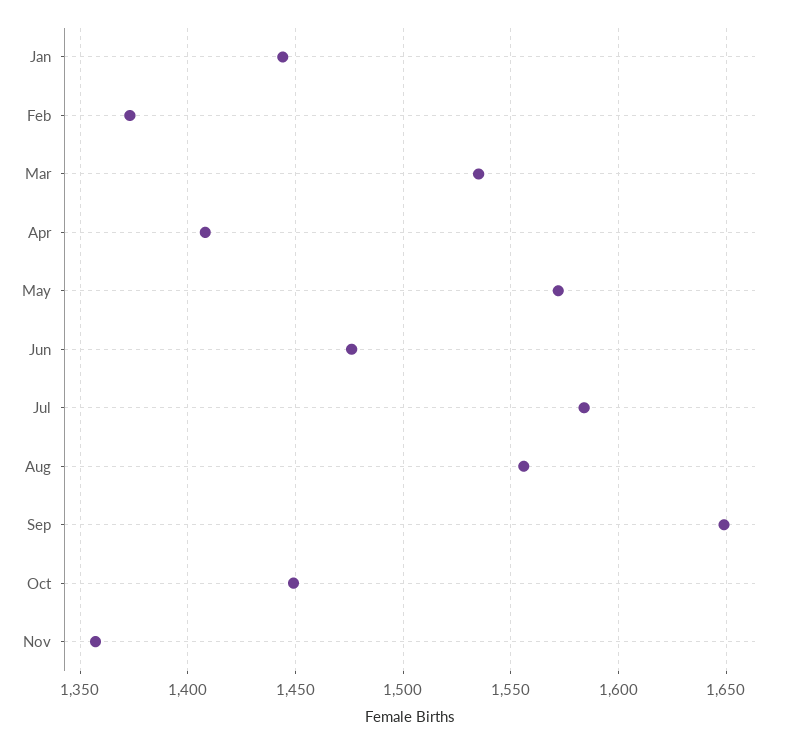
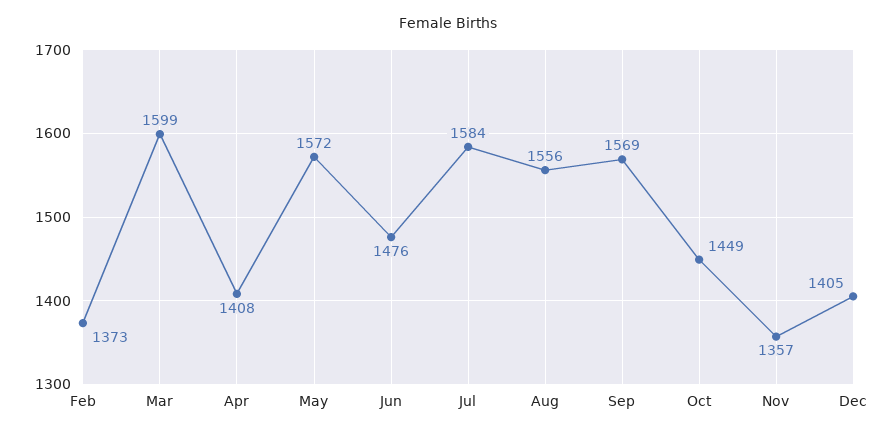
Jan: 1445 -> none
Mar: 1535 -> 1599
Sep: 1650 -> 1569
Dec: none -> 1405

